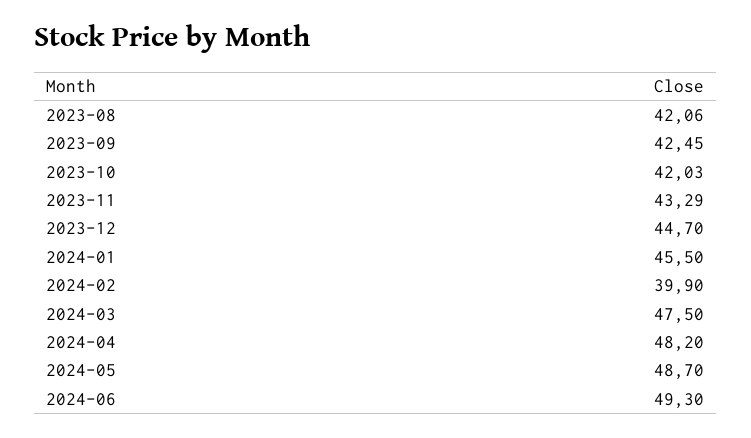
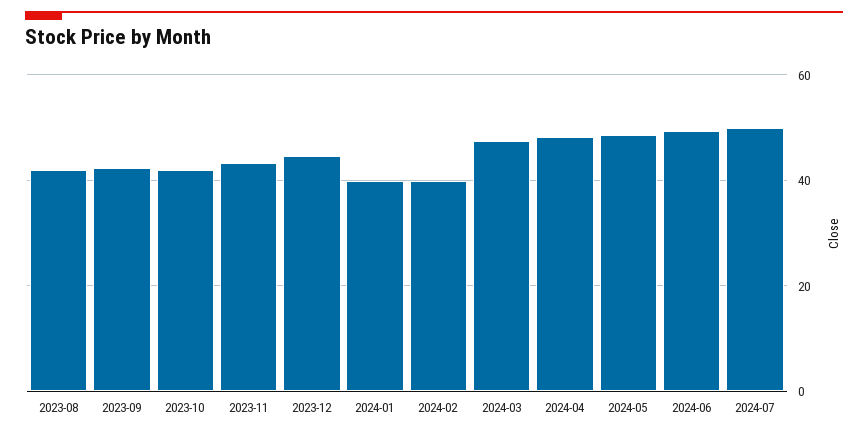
2024-01: 45.5 -> 40
2024-07: none -> 50

